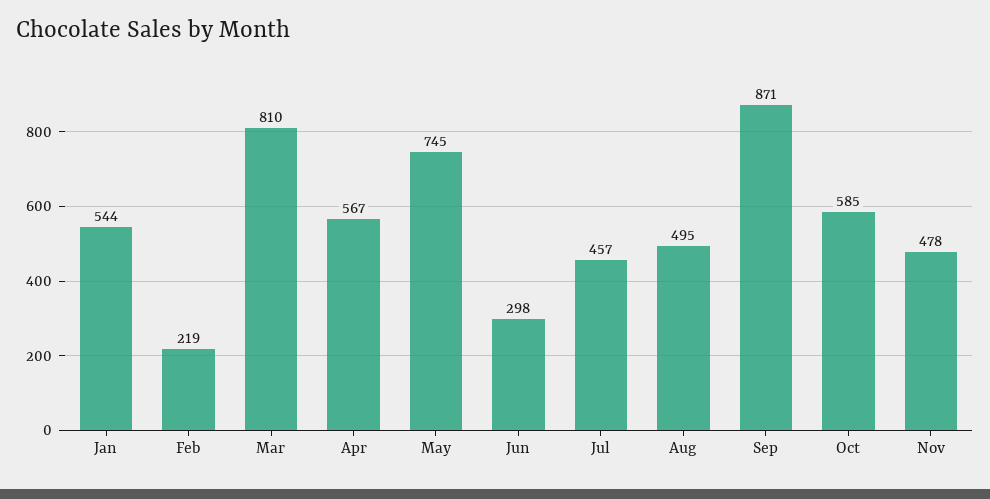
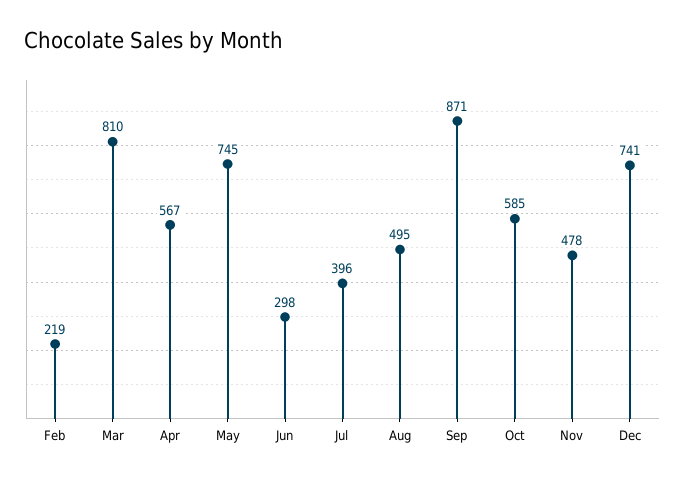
Jan: 544 -> none
Jul: 457 -> 396
Dec: none -> 741

